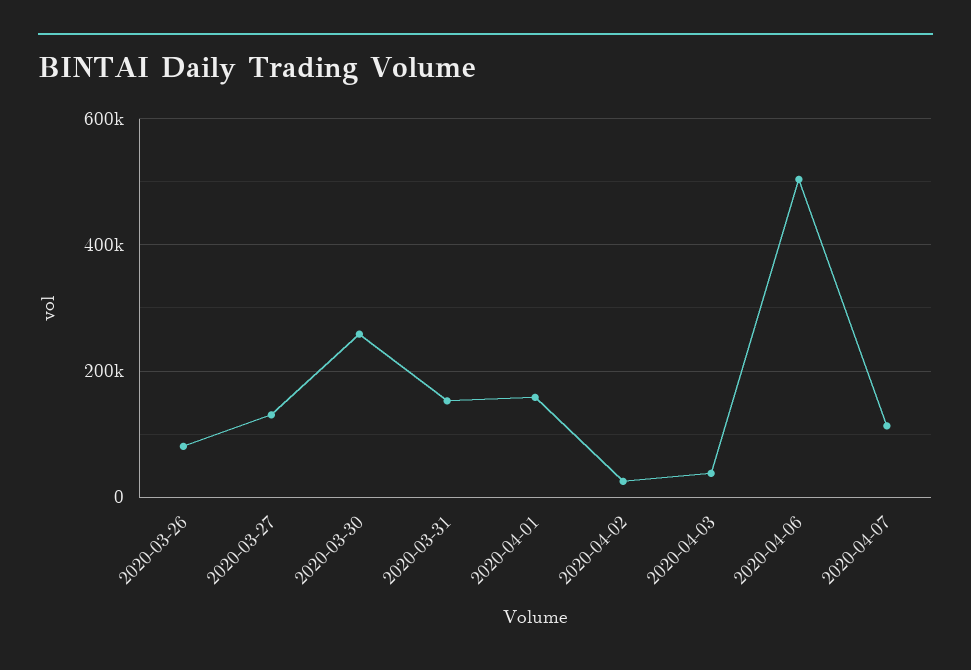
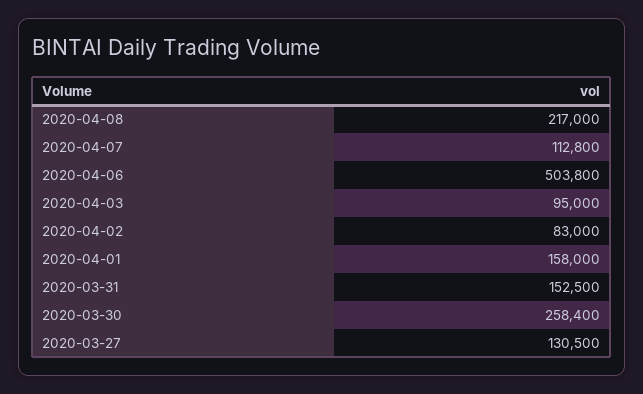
2020-03-26: 80000 -> none
2020-04-02: 20000 -> 83000
2020-04-03: 40000 -> 95000
2020-04-08: none -> 217000

